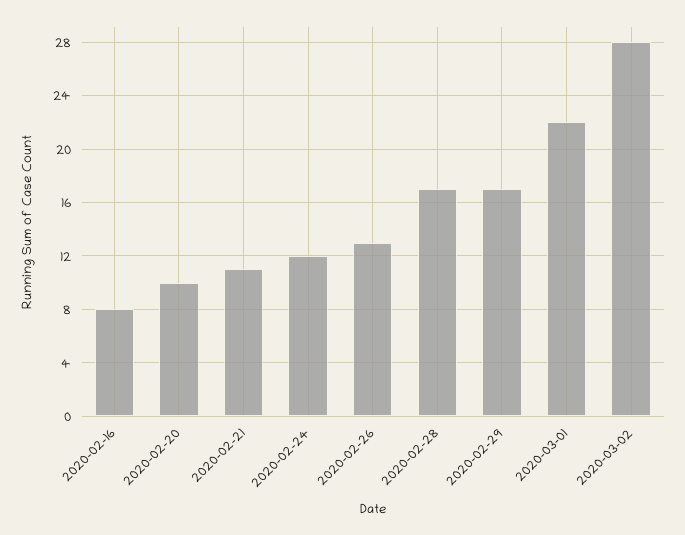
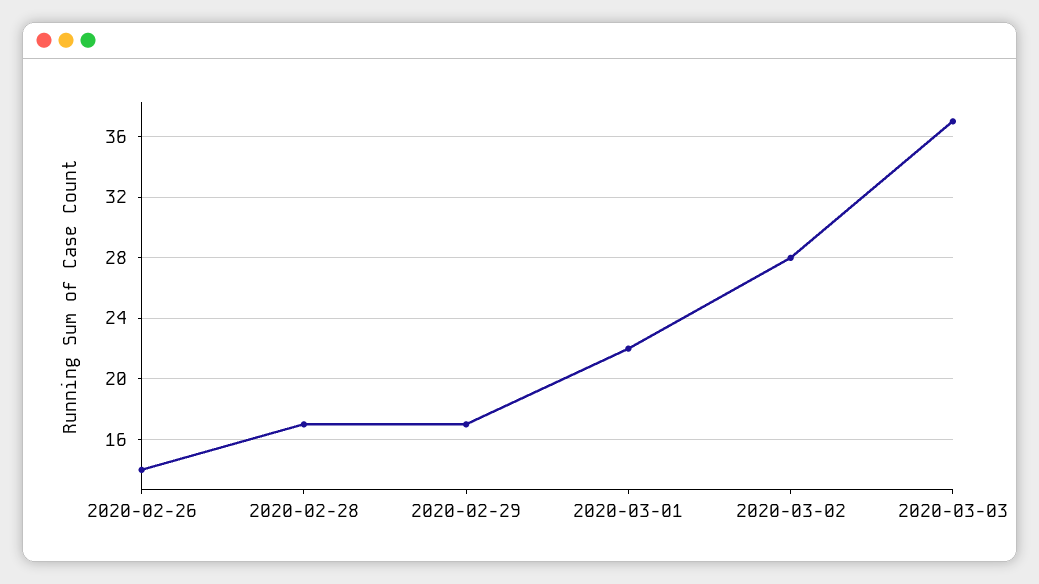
2020-02-16: 8 -> none
2020-02-20: 10 -> none
2020-02-21: 11 -> none
2020-02-24: 12 -> none
2020-02-26: 13 -> 14
2020-03-03: none -> 37

